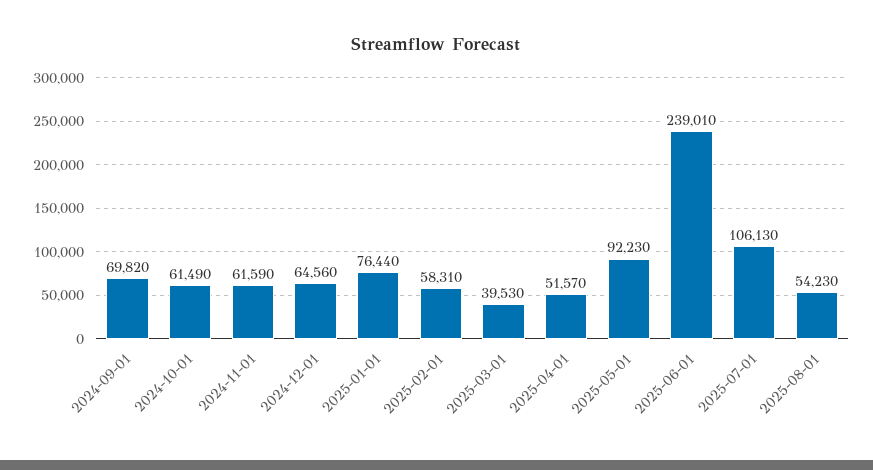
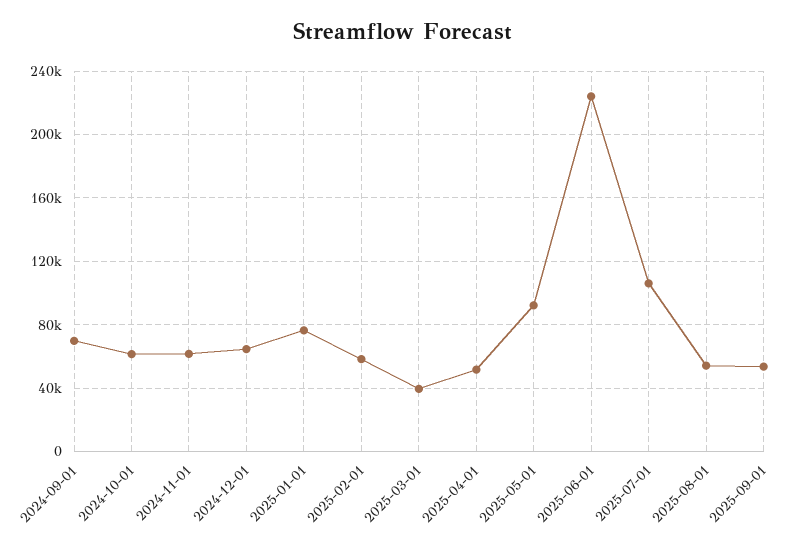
2025-06-01: 239010 -> 225000
2025-09-01: none -> 55000

